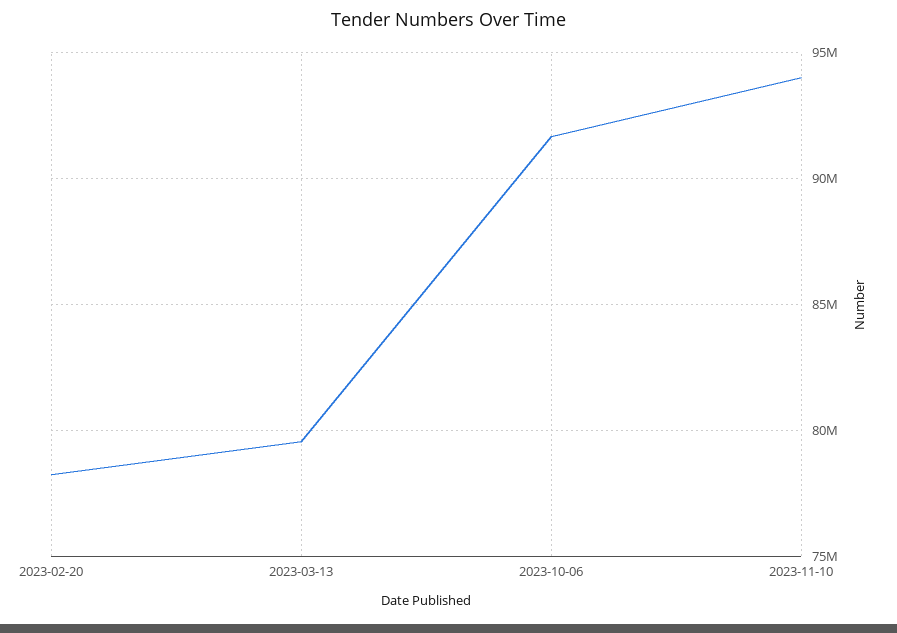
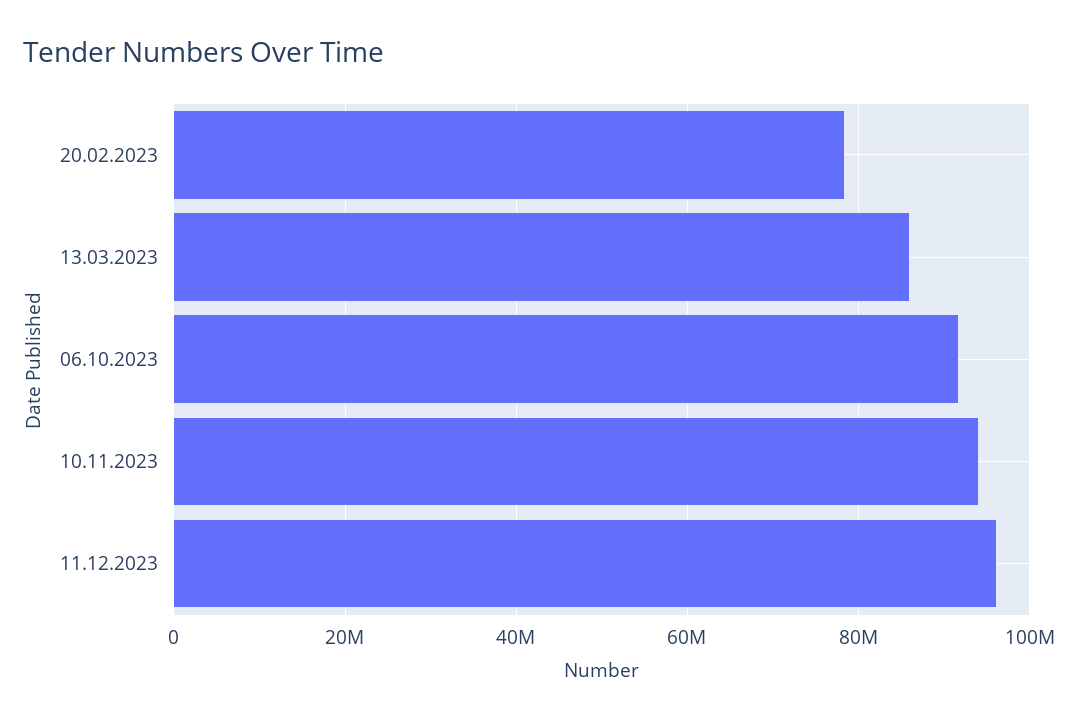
2023-03-13: 79500000 -> 86000000
11.12.2023: none -> 96000000

